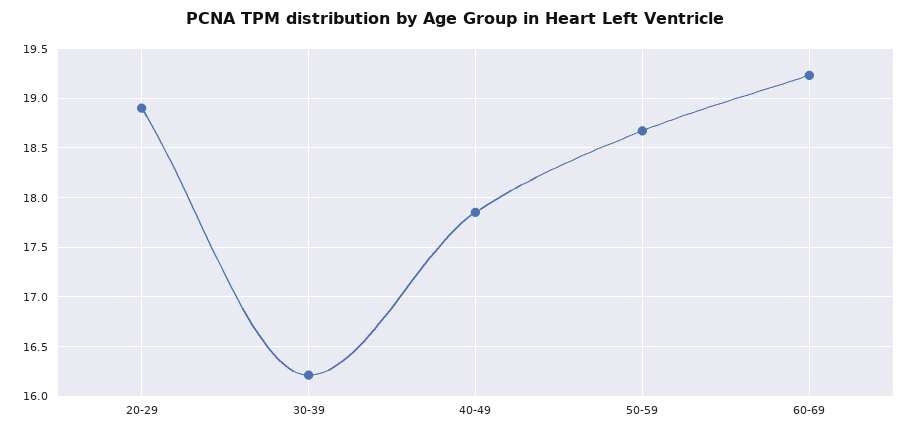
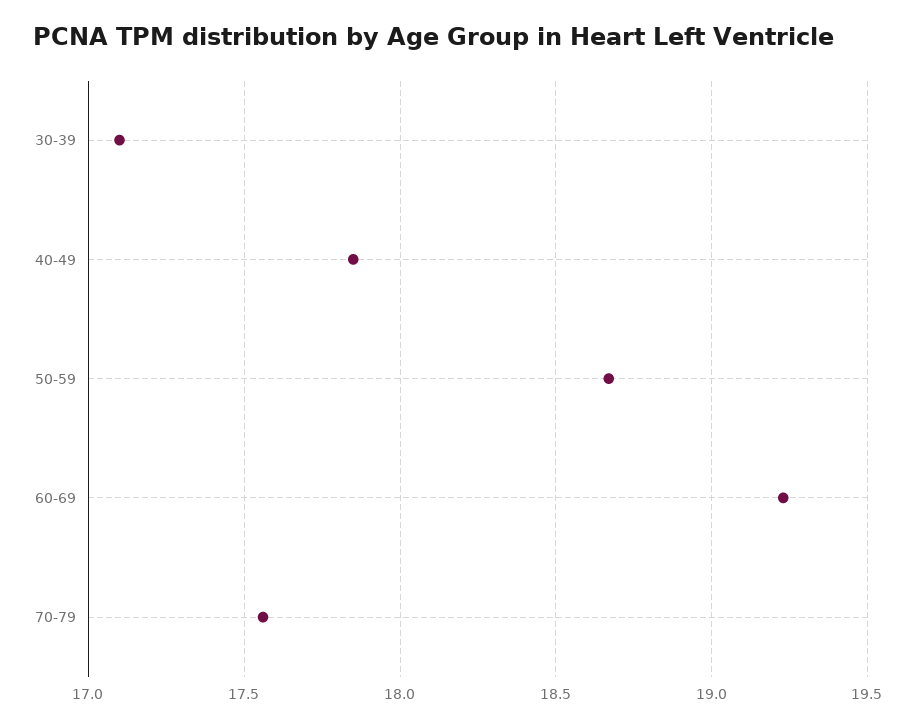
20-29: 18.9 -> none
30-39: 16.2 -> 17.1
70-79: none -> 17.55

